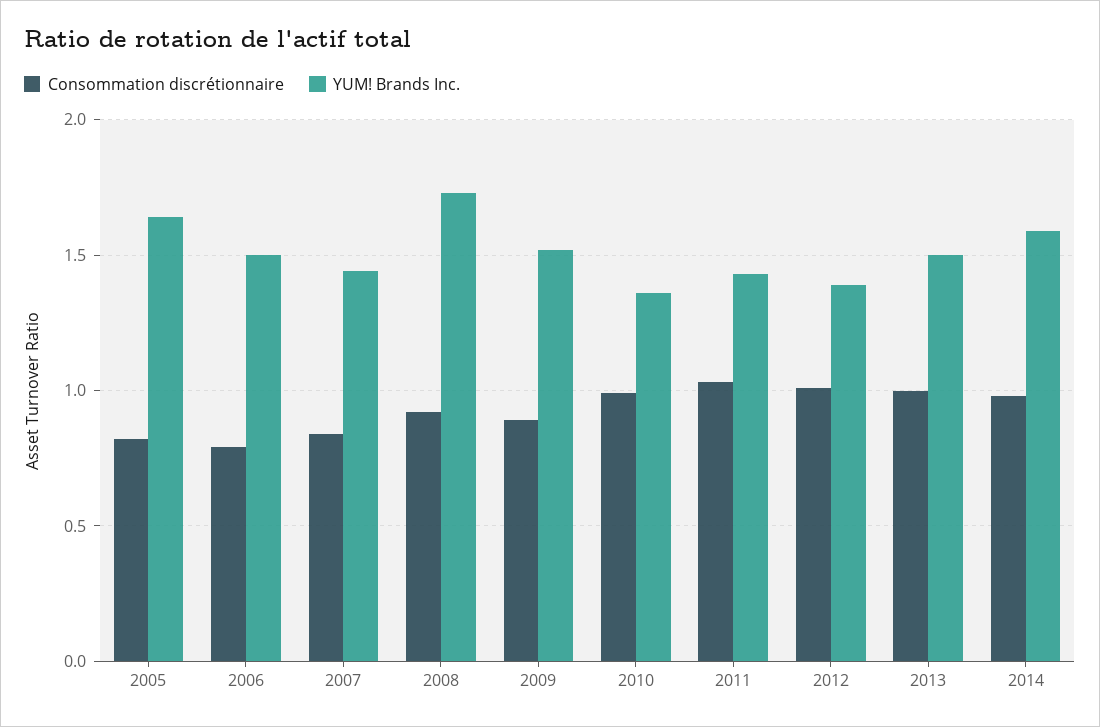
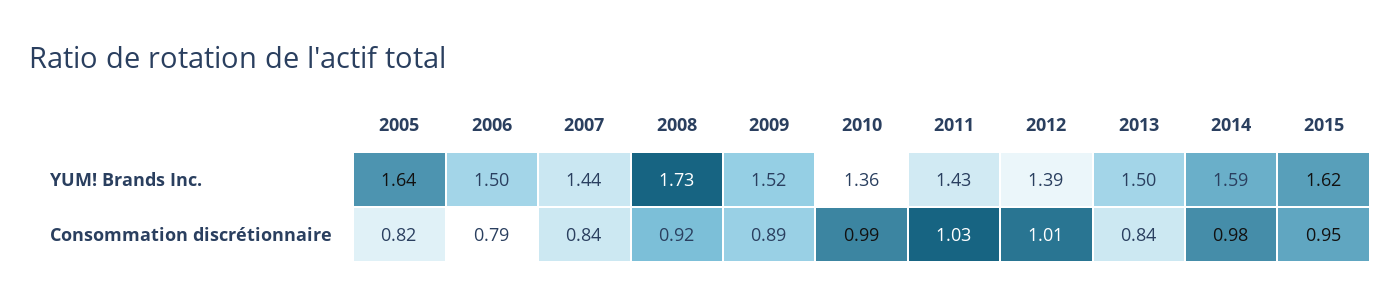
Consommation discrétionnaire, 2013: 1 -> 0.84
YUM! Brands Inc., 2015: none -> 1.62
Consommation discrétionnaire, 2015: none -> 0.95

